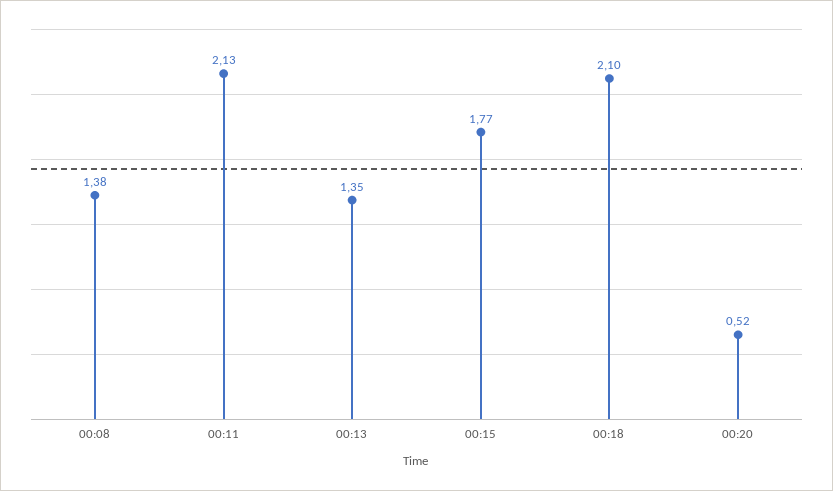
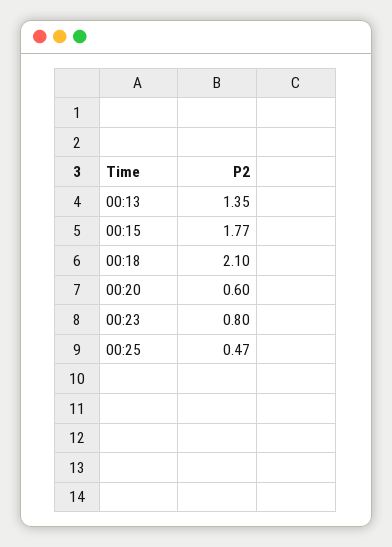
00:08: 1.38 -> none
00:11: 2.13 -> none
00:20: 0.52 -> 0.6
00:23: none -> 0.8
00:25: none -> 0.47

